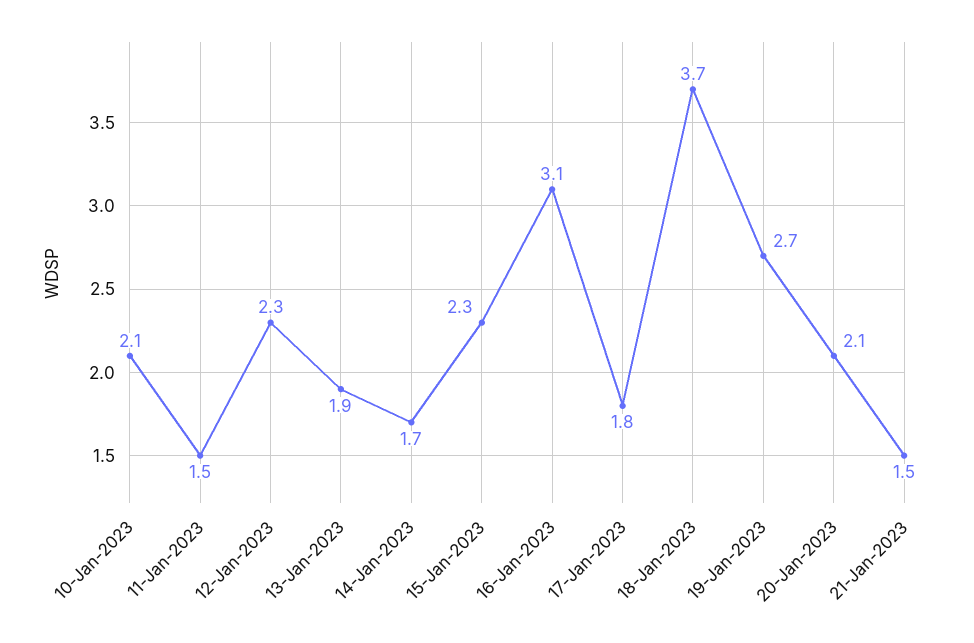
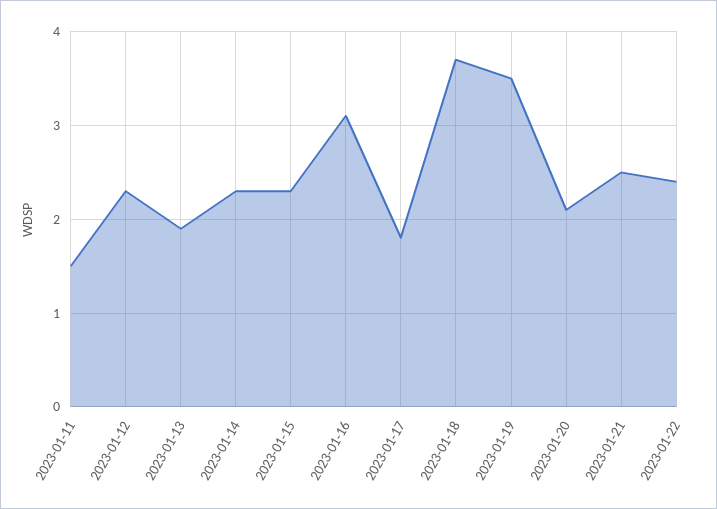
10-Jan-2023: 2.1 -> none
14-Jan-2023: 1.7 -> 2.3
19-Jan-2023: 2.7 -> 3.5
21-Jan-2023: 1.5 -> 2.5
2023-01-22: none -> 2.4

